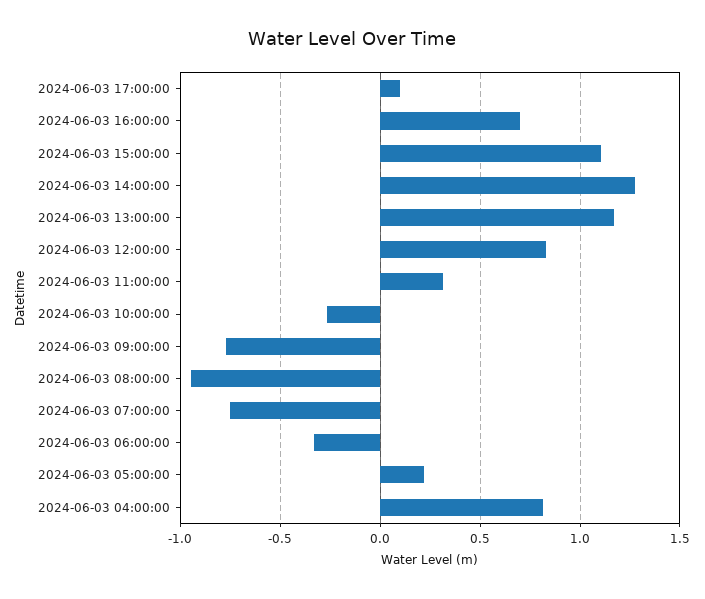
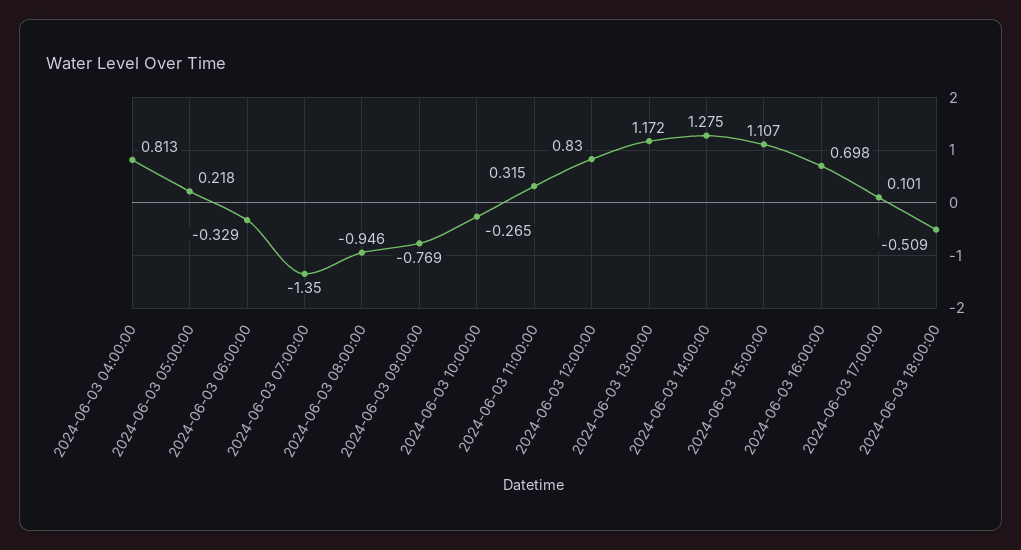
2024-06-03 07:00:00: -0.75 -> -1.35
2024-06-03 18:00:00: none -> -0.509

